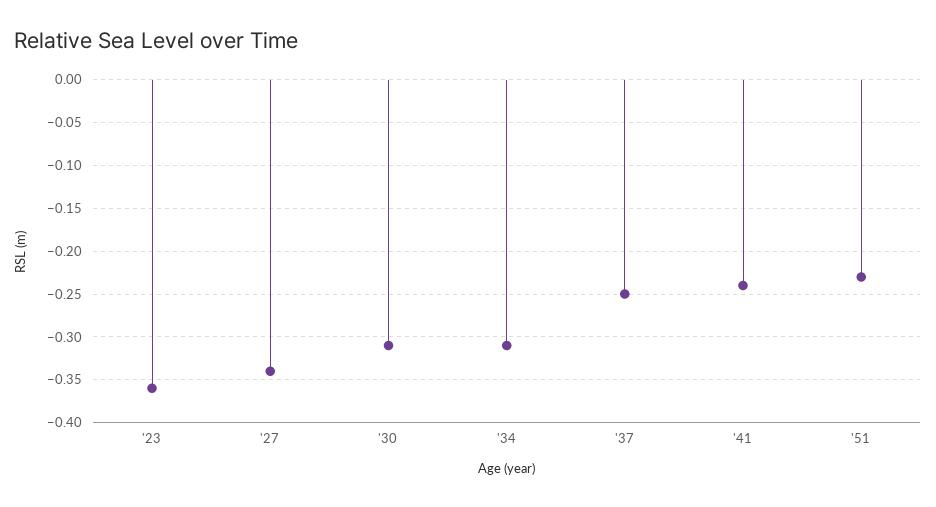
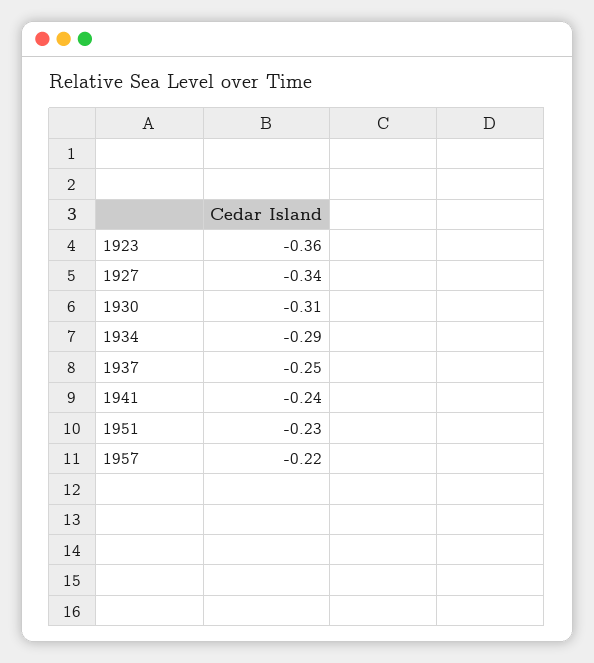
'34: -0.31 -> -0.29
1957: none -> -0.22

